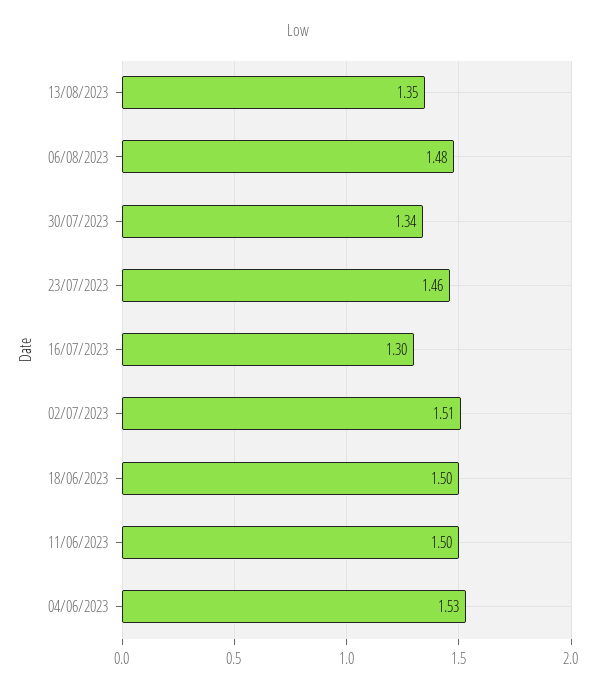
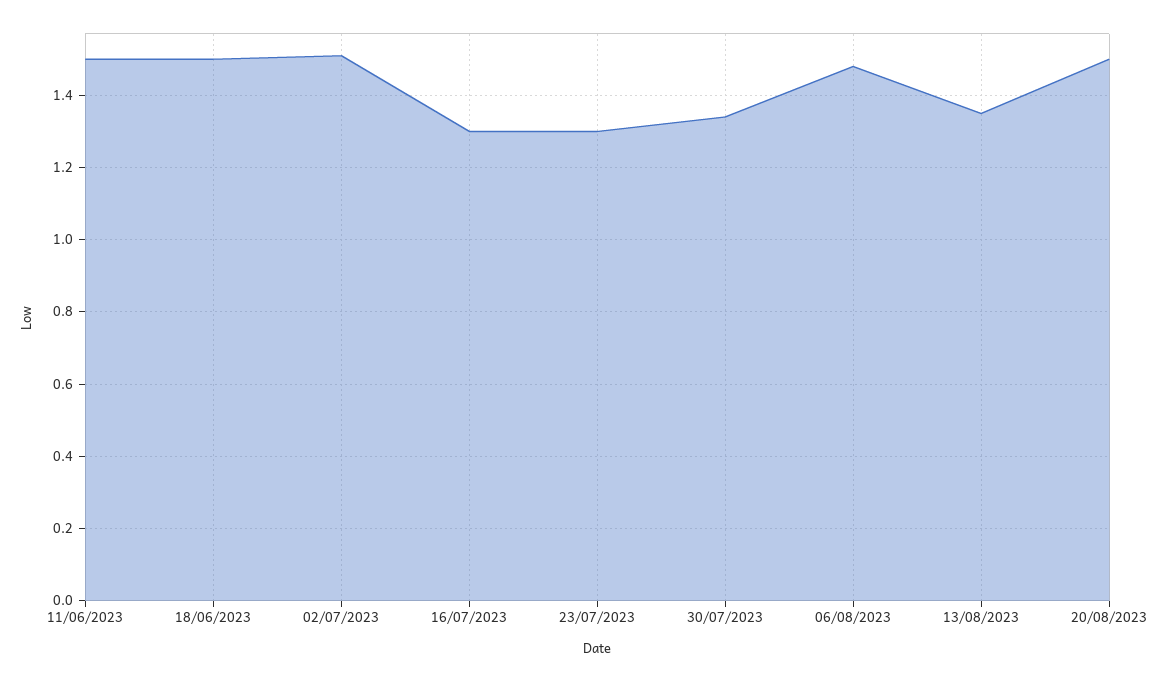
23/07/2023: 1.46 -> 1.3
04/06/2023: 1.53 -> none
20/08/2023: none -> 1.5

